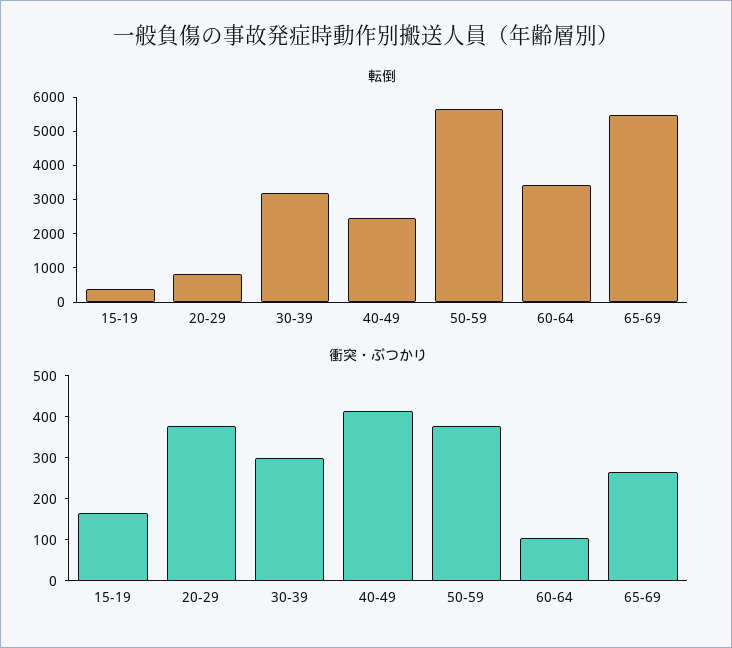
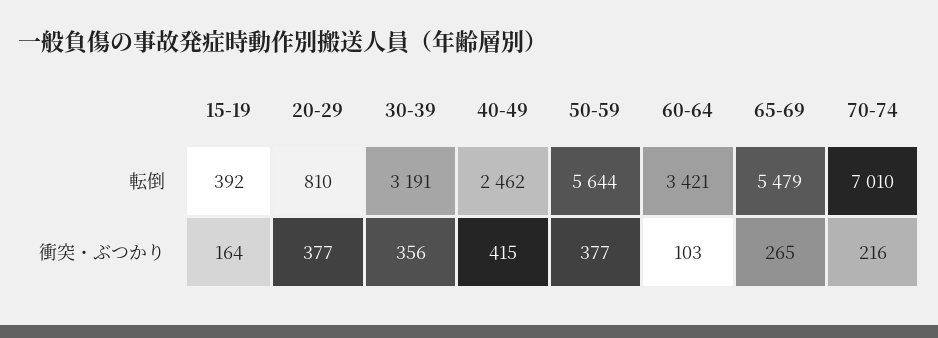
衝突・ぶつかり, 30-39: 300 -> 356
転倒, 70-74: none -> 7010
衝突・ぶつかり, 70-74: none -> 216

